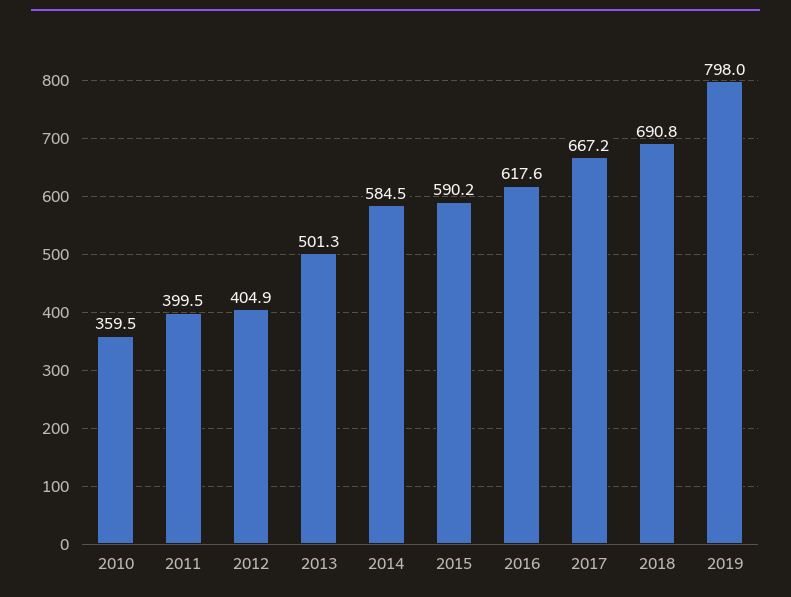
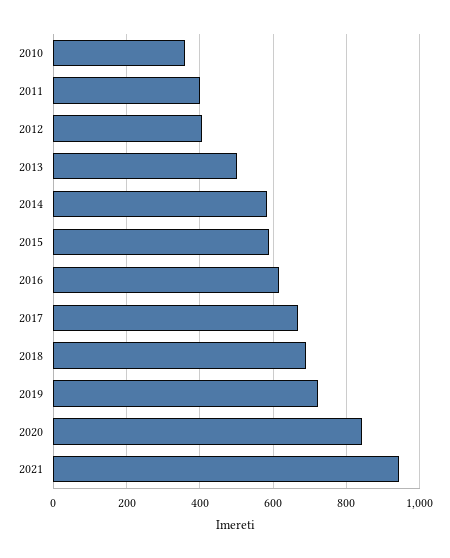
2019: 798 -> 720
2020: none -> 840
2021: none -> 940

